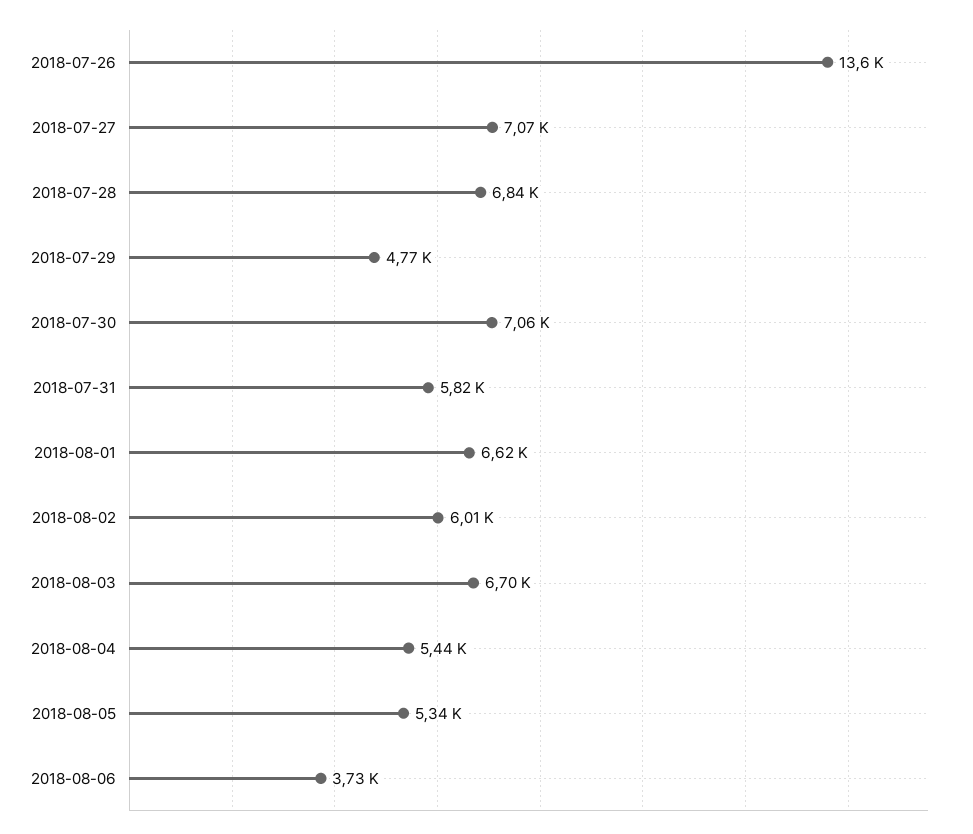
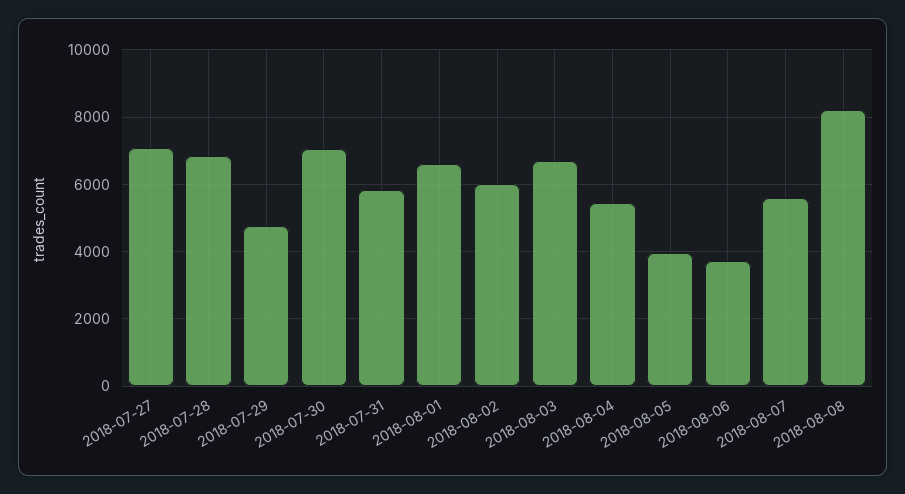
2018-07-26: 13600 -> none
2018-08-05: 5340 -> 4000
2018-08-07: none -> 5600
2018-08-08: none -> 8200

